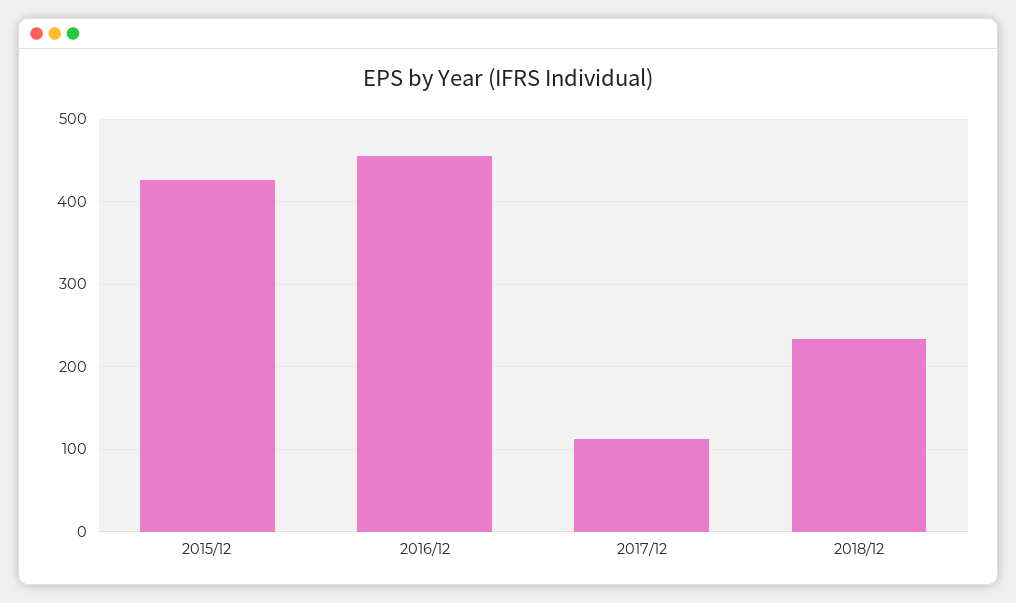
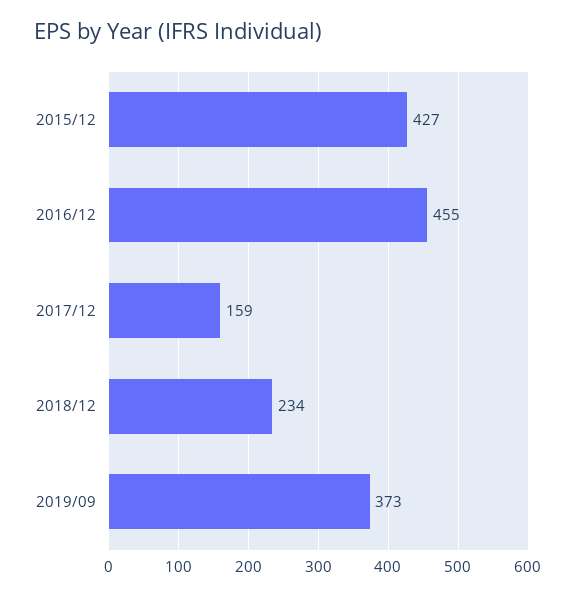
2017/12: 110 -> 159
2019/09: none -> 373

